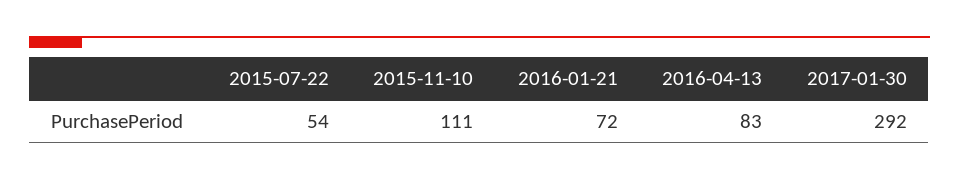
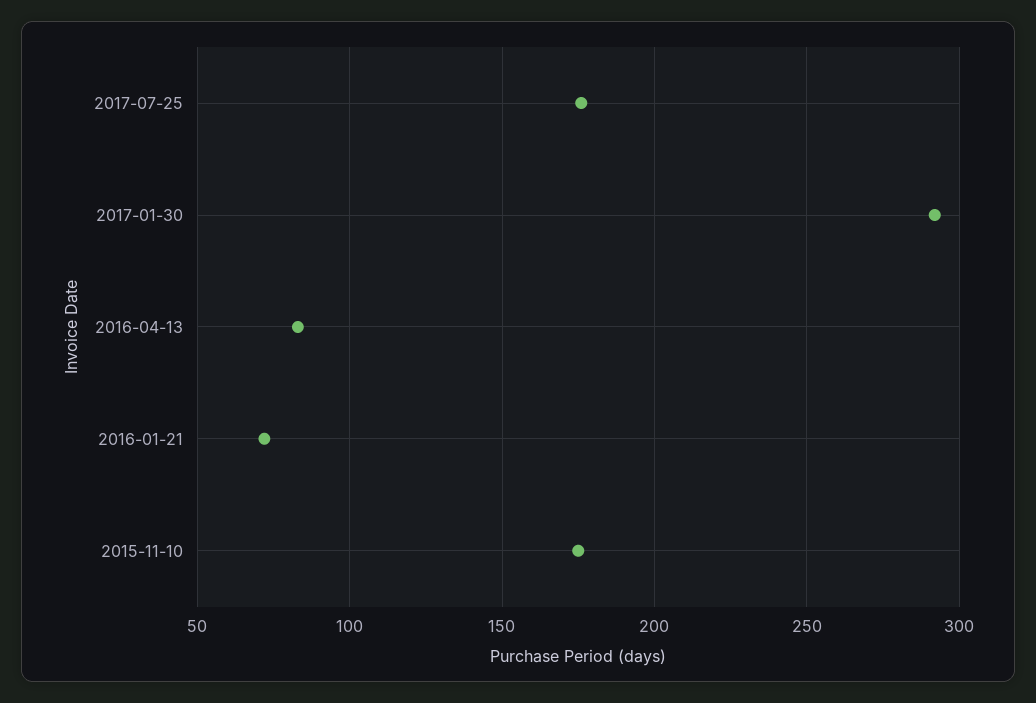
2015-07-22: 54 -> none
2015-11-10: 111 -> 175
2017-07-25: none -> 175

